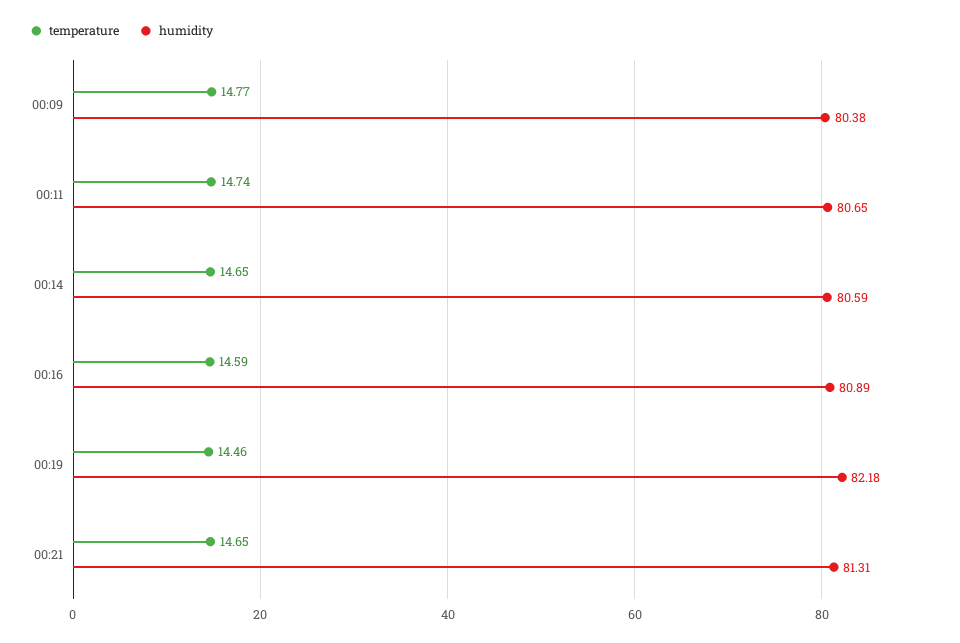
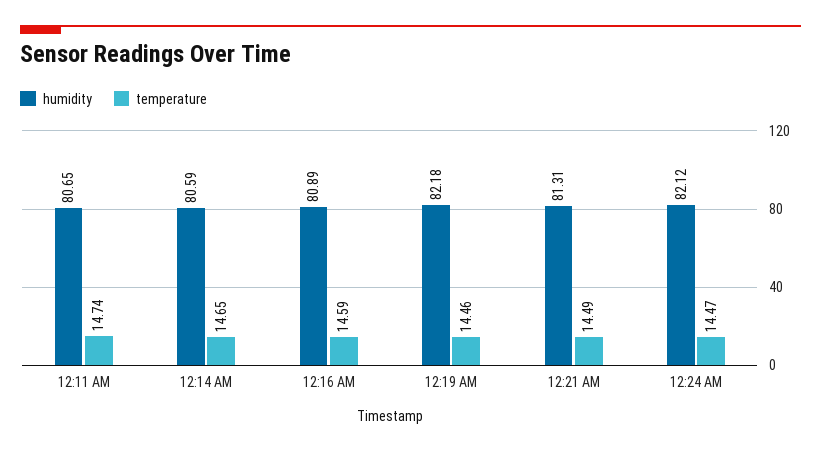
temperature, 00:09: 14.77 -> none
humidity, 00:09: 80.38 -> none
temperature, 00:21: 14.65 -> 14.49
humidity, 12:24 AM: none -> 82.12
temperature, 12:24 AM: none -> 14.47

